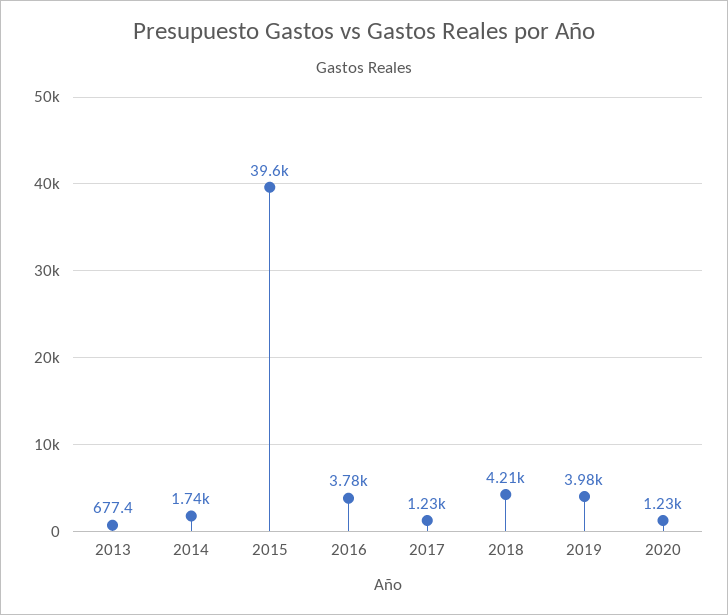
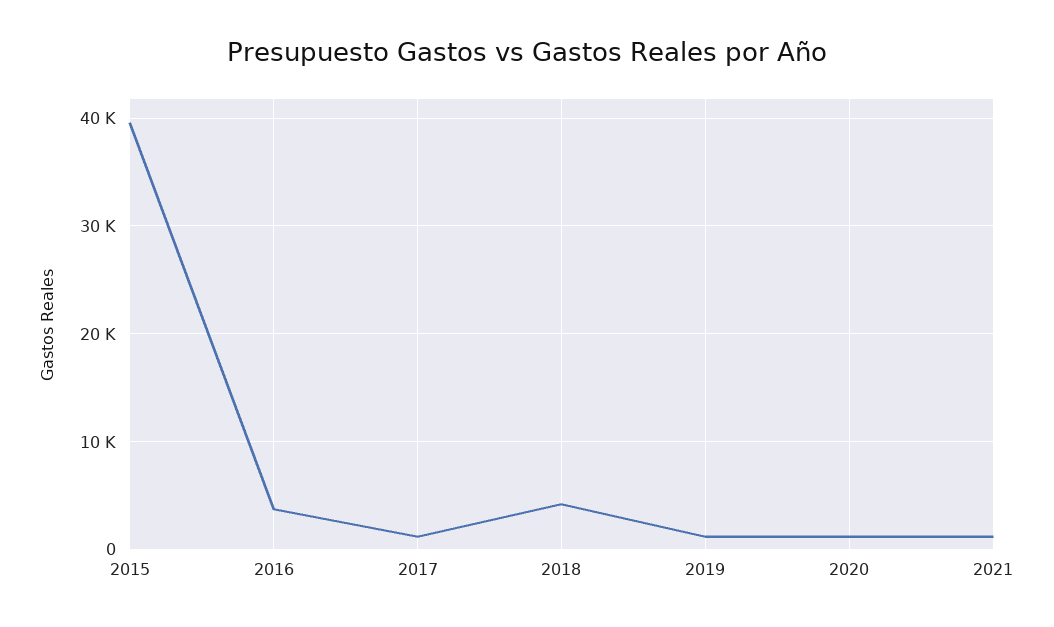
2013: 677.4 -> none
2014: 1740 -> none
2019: 3980 -> 1000
2021: none -> 1000

